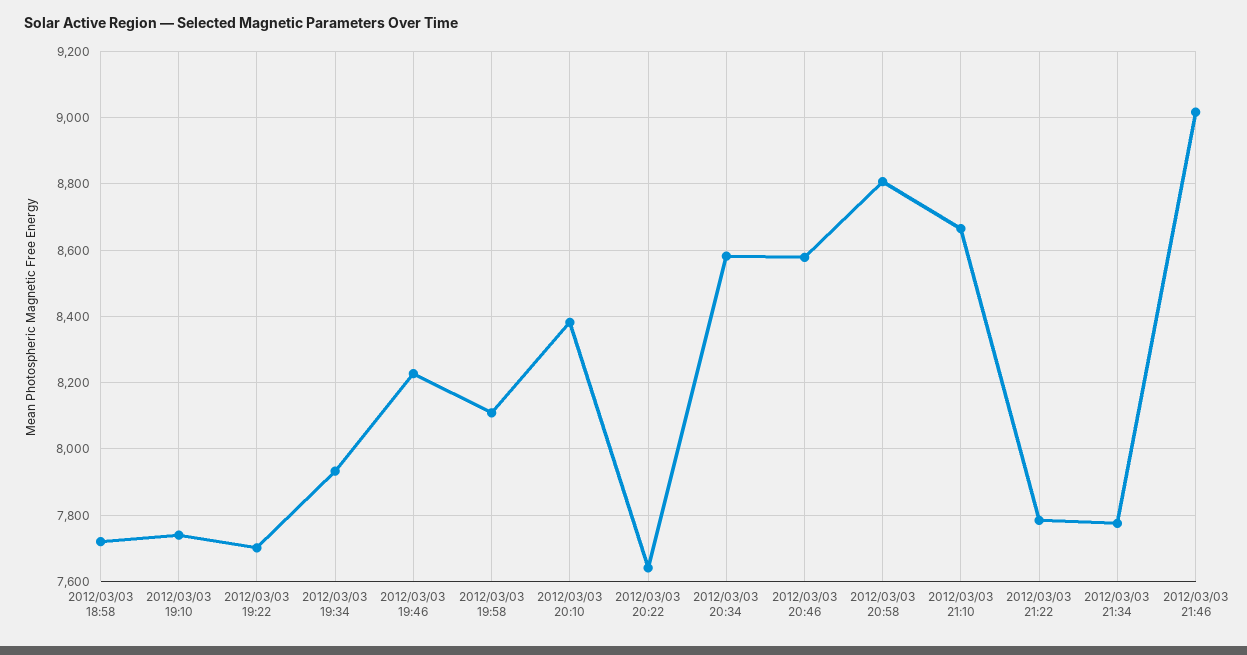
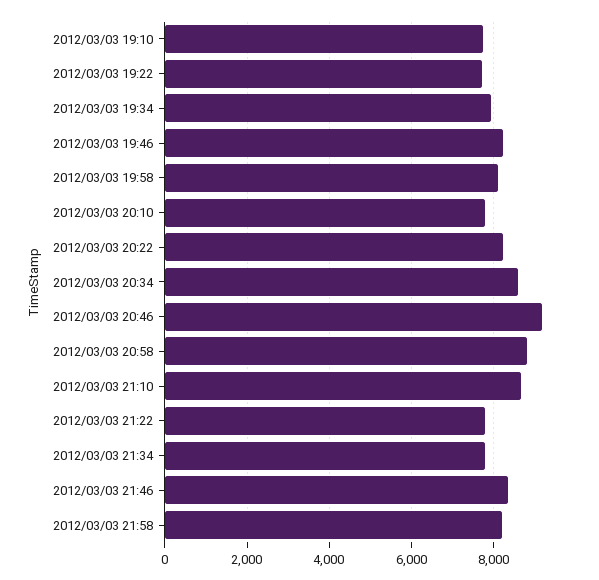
2012/03/03 18:58: 7720 -> none
2012/03/03 20:10: 8380 -> 7800
2012/03/03 20:22: 7640 -> 8200
2012/03/03 20:46: 8580 -> 9200
2012/03/03 21:46: 9020 -> 8400
2012/03/03 21:58: none -> 8200

